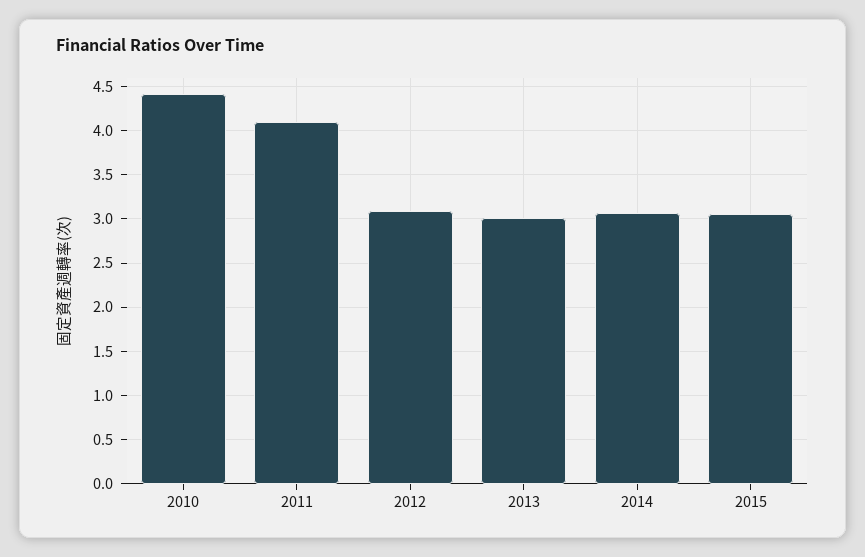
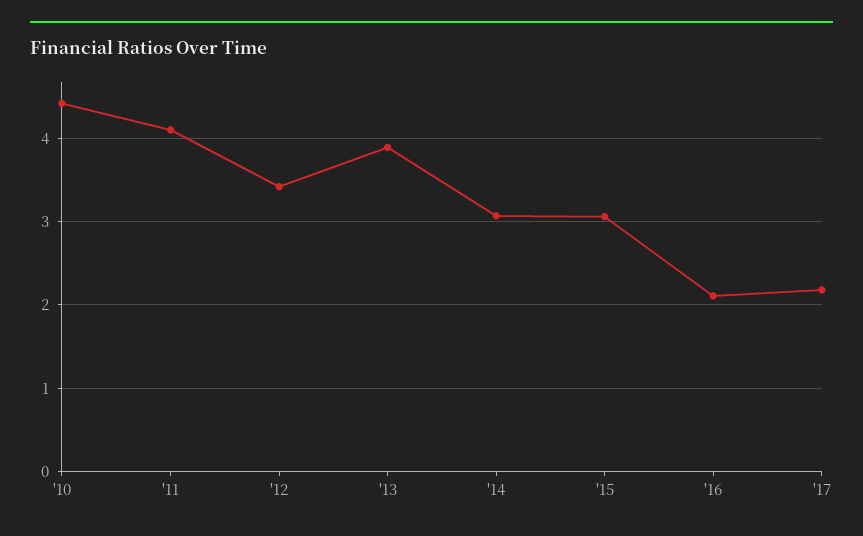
2012: 3.1 -> 3.4
2013: 3 -> 3.9
'16: none -> 2.1
'17: none -> 2.2

